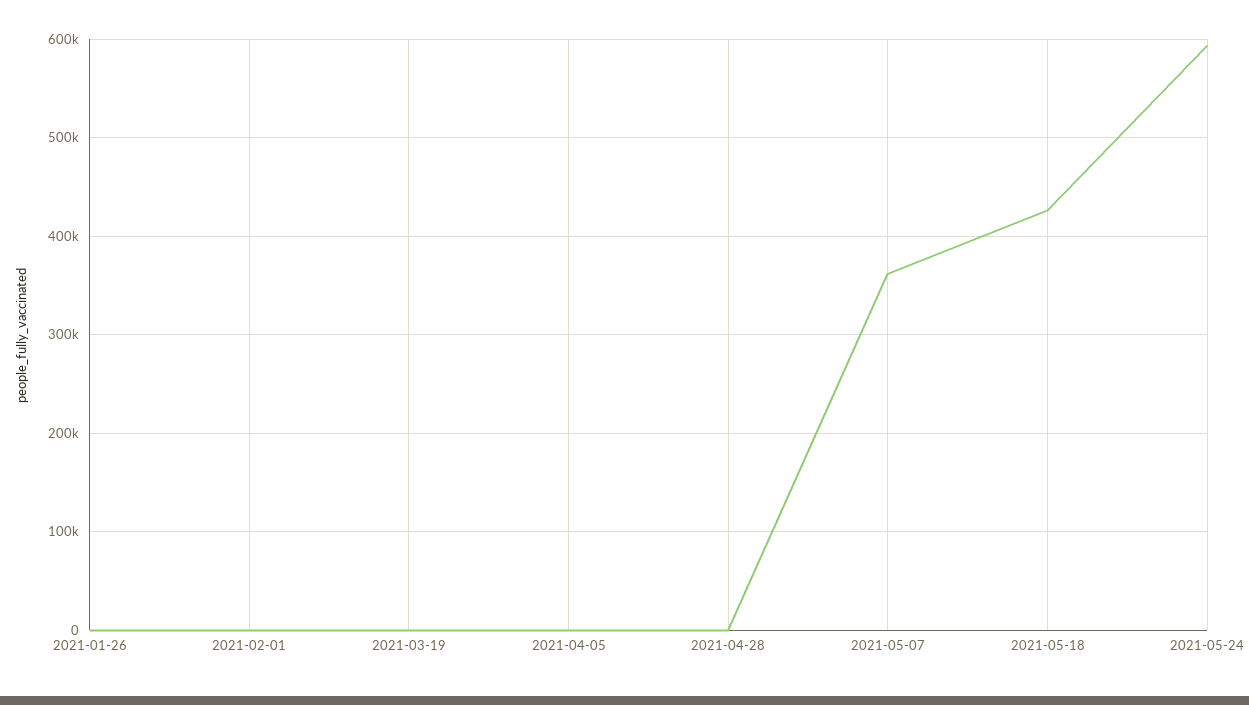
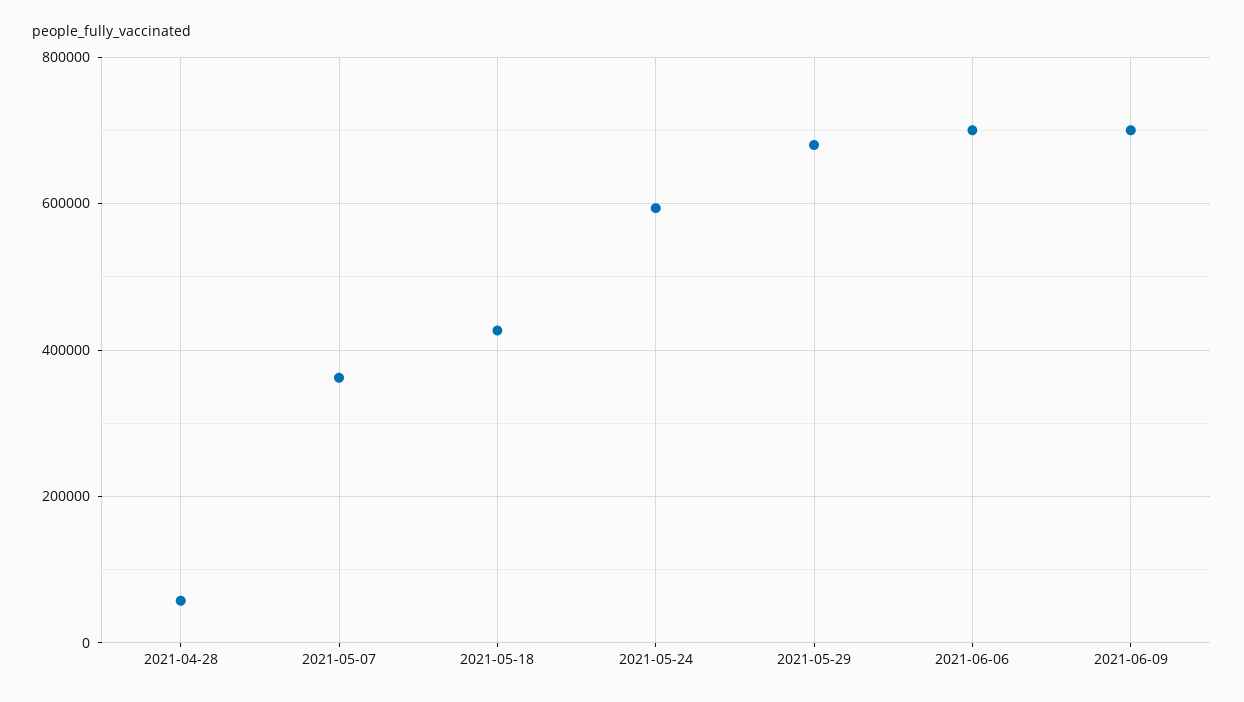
2021-01-26: 0 -> none
2021-02-01: 0 -> none
2021-03-19: 0 -> none
2021-04-05: 0 -> none
2021-04-28: 0 -> 60000
2021-05-29: none -> 680000
2021-06-06: none -> 700000
2021-06-09: none -> 700000

